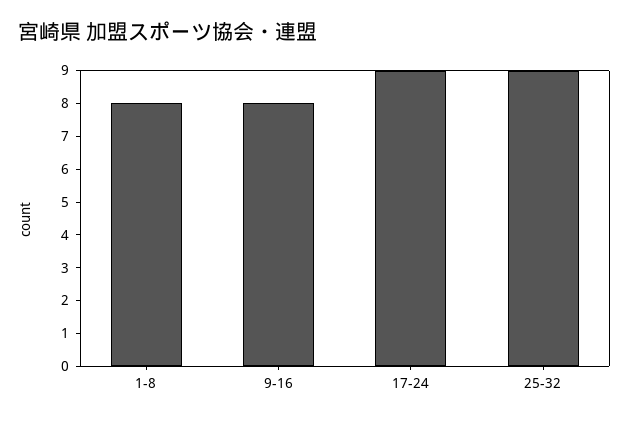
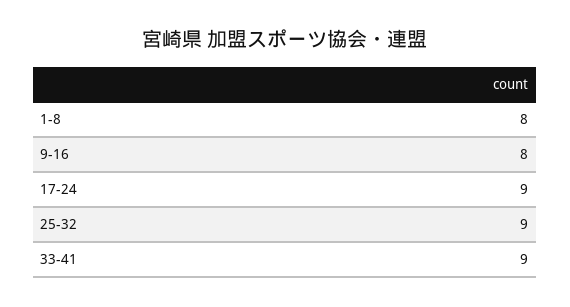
33-41: none -> 9

